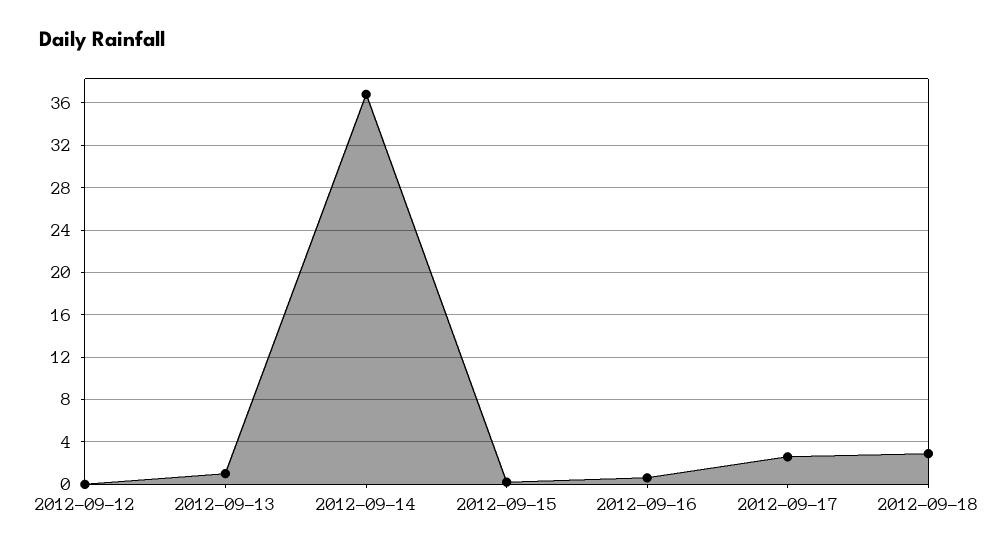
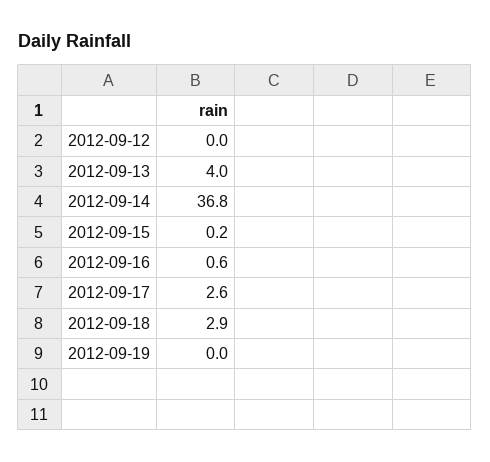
2012-09-13: 1 -> 4
2012-09-19: none -> 0

